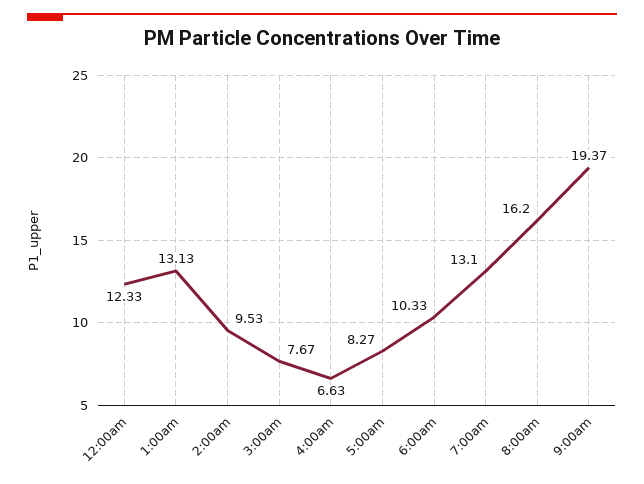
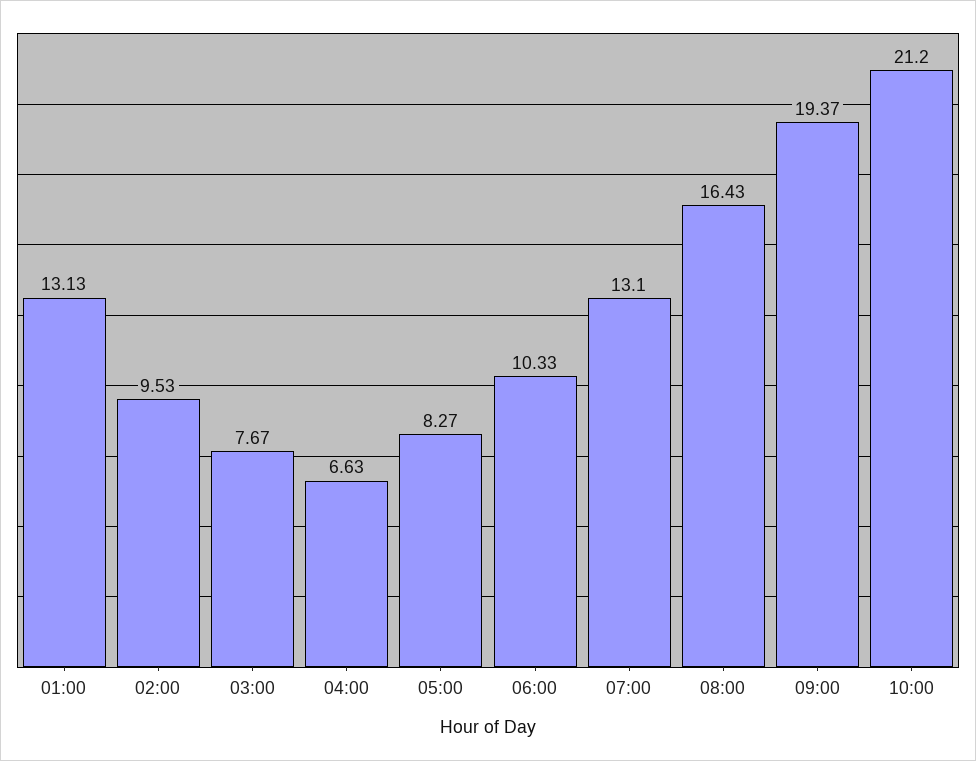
12:00am: 12.33 -> none
8:00am: 16.2 -> 16.43
10:00: none -> 21.2

